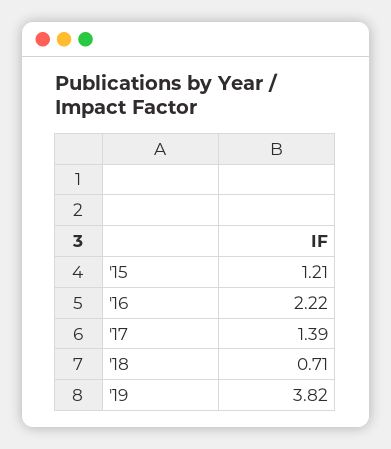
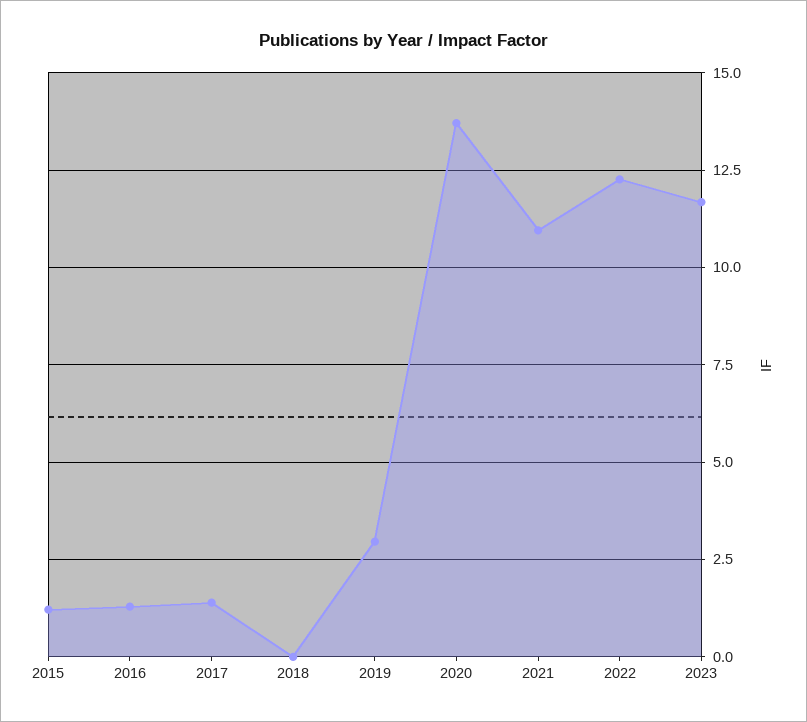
'16: 2.22 -> 1.25
'18: 0.71 -> 0
'19: 3.82 -> 3
2020: none -> 13.75
2021: none -> 11
2022: none -> 12.25
2023: none -> 11.75

